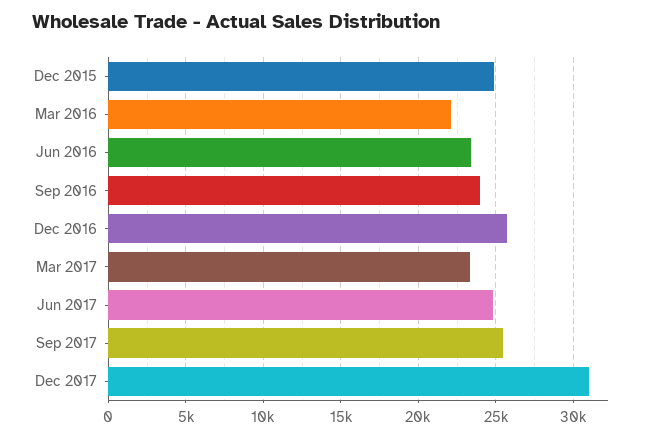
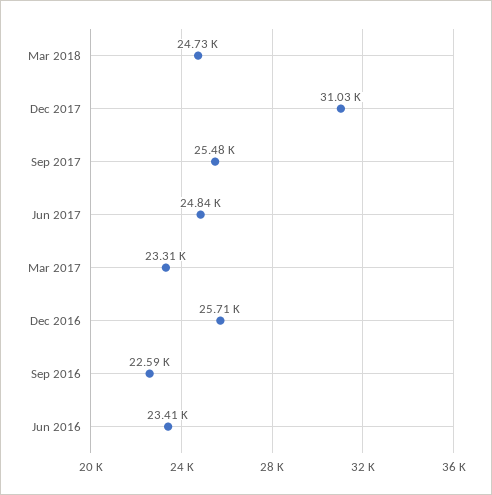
Dec 2015: 25000 -> none
Mar 2016: 22000 -> none
Sep 2016: 24000 -> 22590
Mar 2018: none -> 24730

